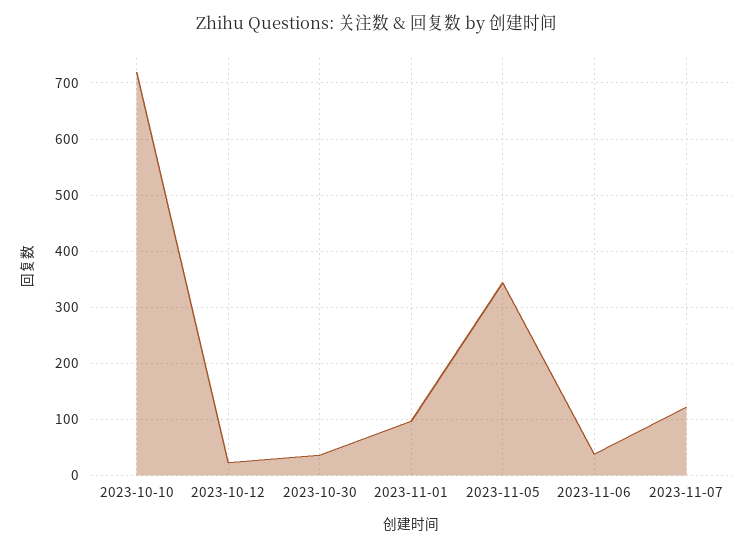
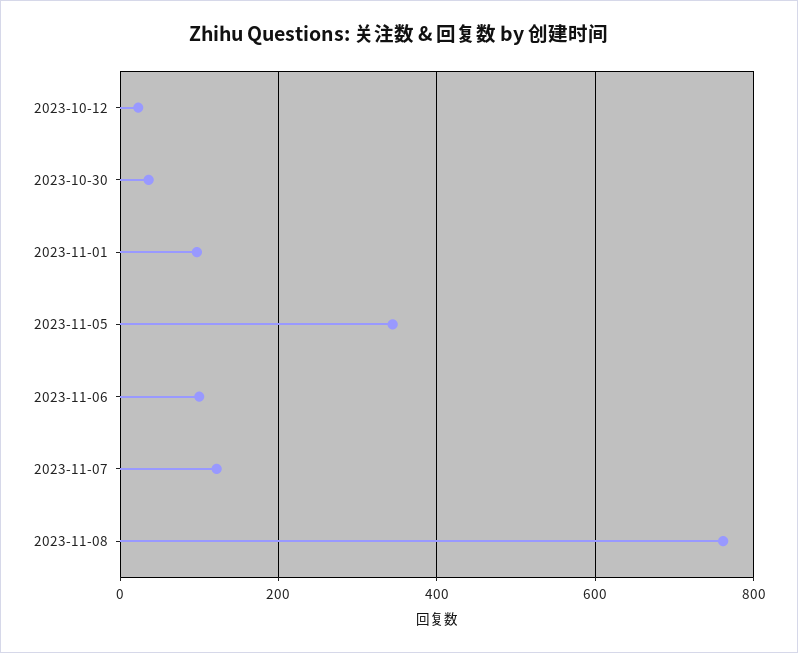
2023-10-10: 720 -> none
2023-11-06: 40 -> 100
2023-11-08: none -> 760

